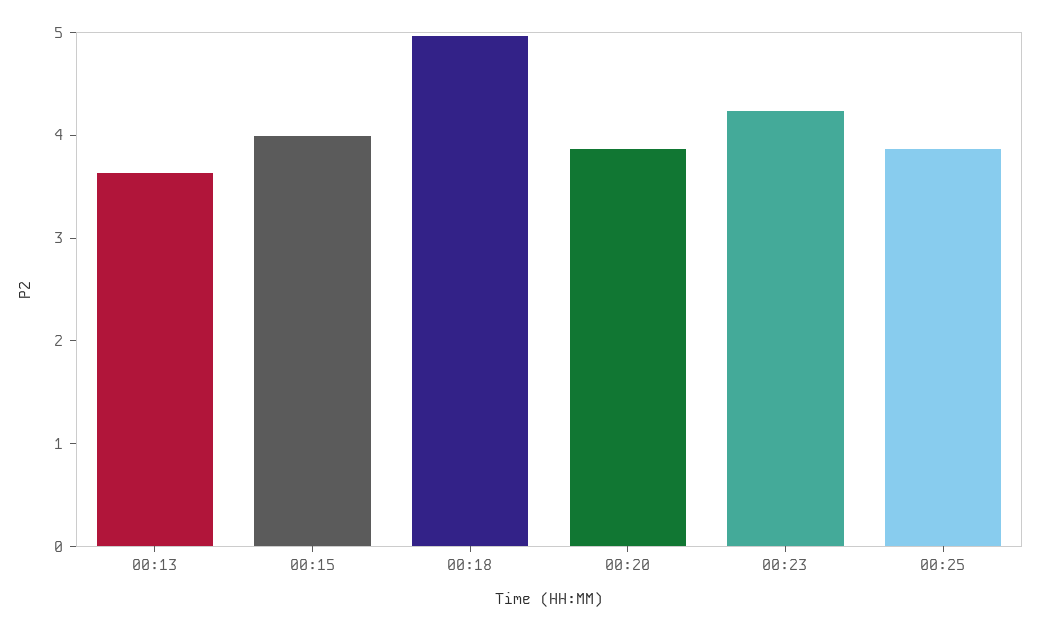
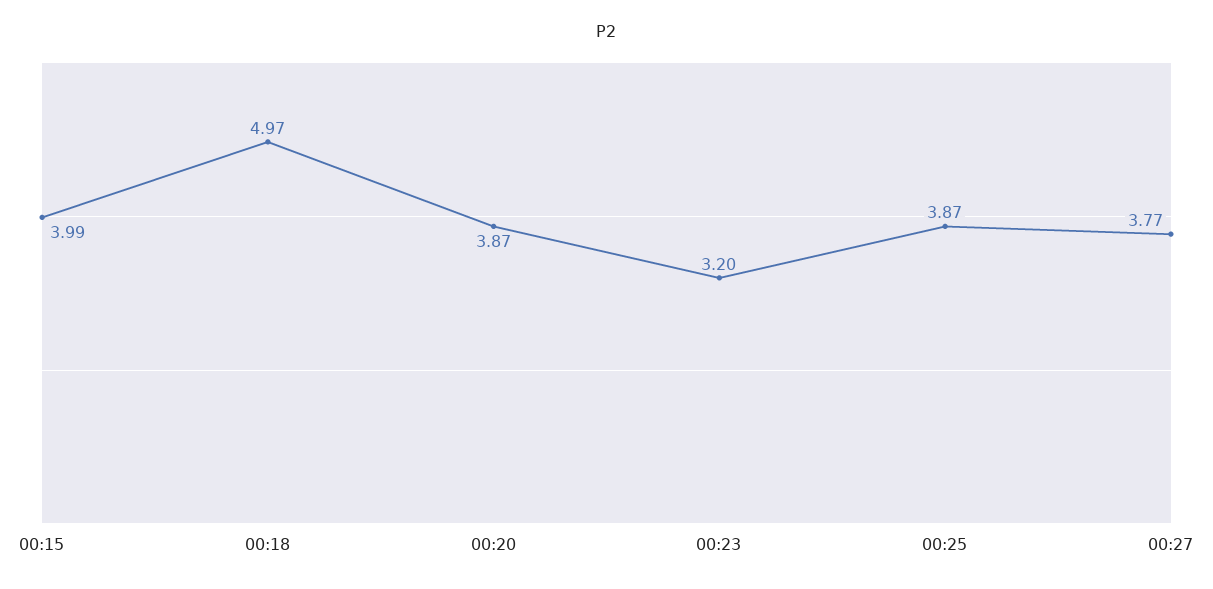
00:13: 3.6 -> none
00:23: 4.2 -> 3.2
00:27: none -> 3.77

